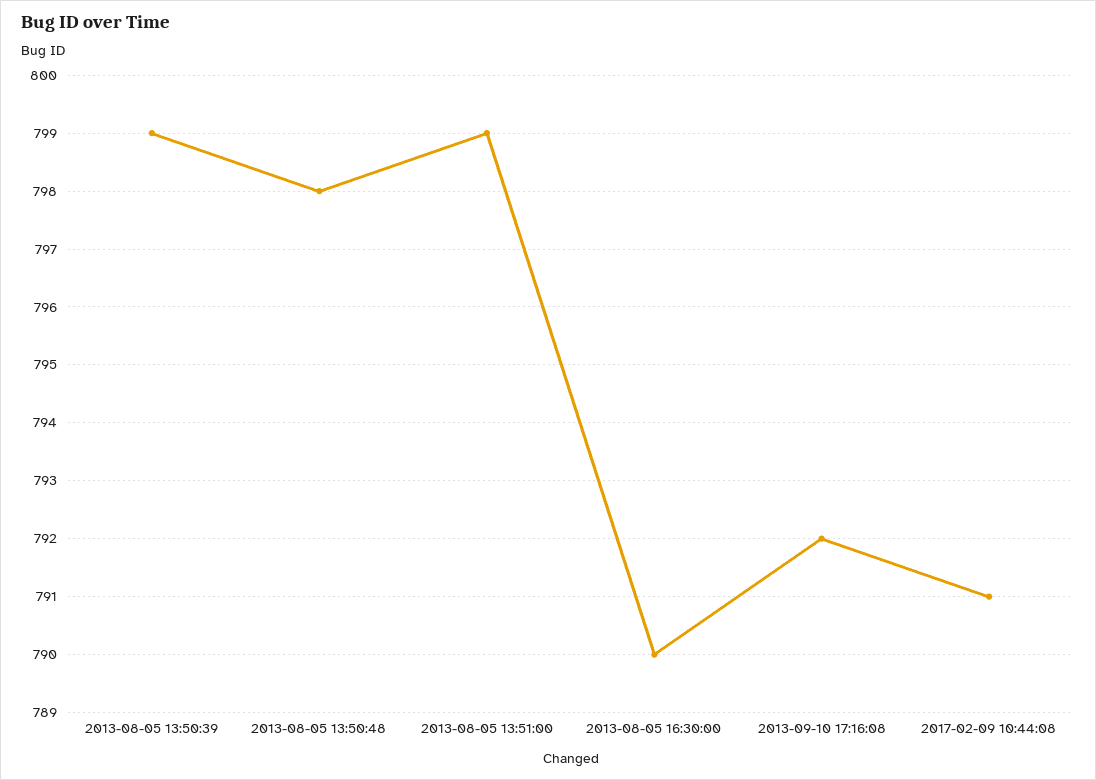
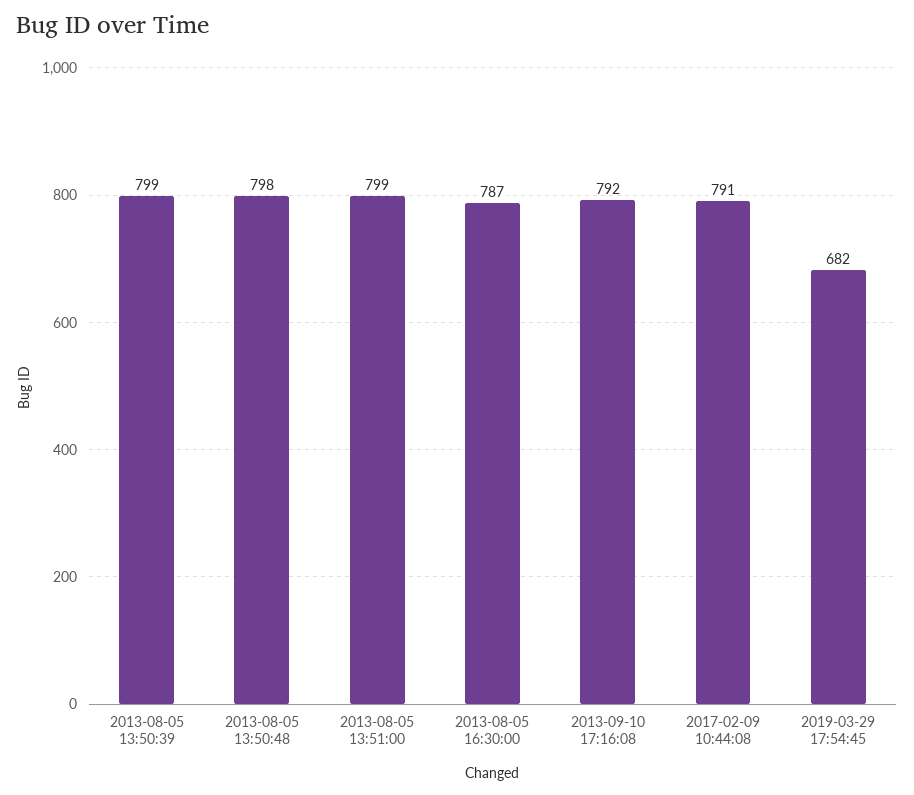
2013-08-05 16:30:00: 790 -> 787
2019-03-29 17:54:45: none -> 682

